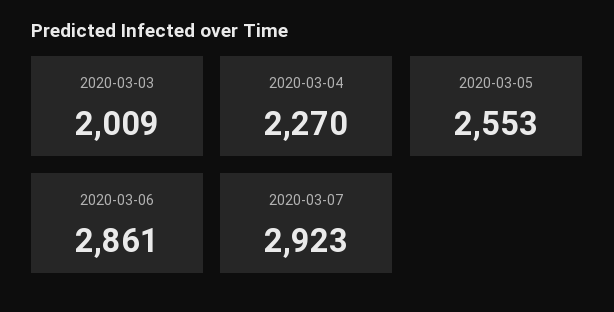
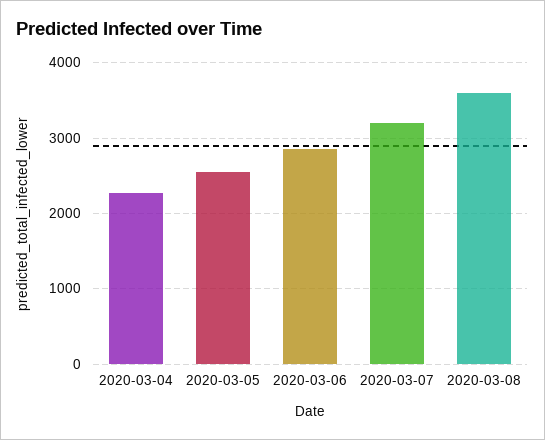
2020-03-03: 2009 -> none
2020-03-07: 2923 -> 3200
2020-03-08: none -> 3600

